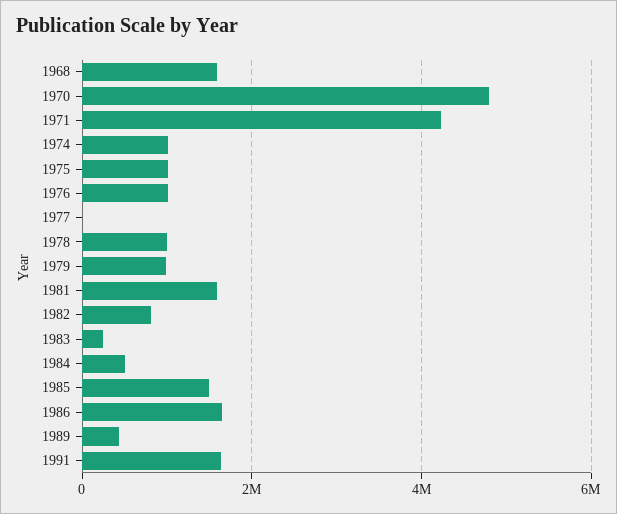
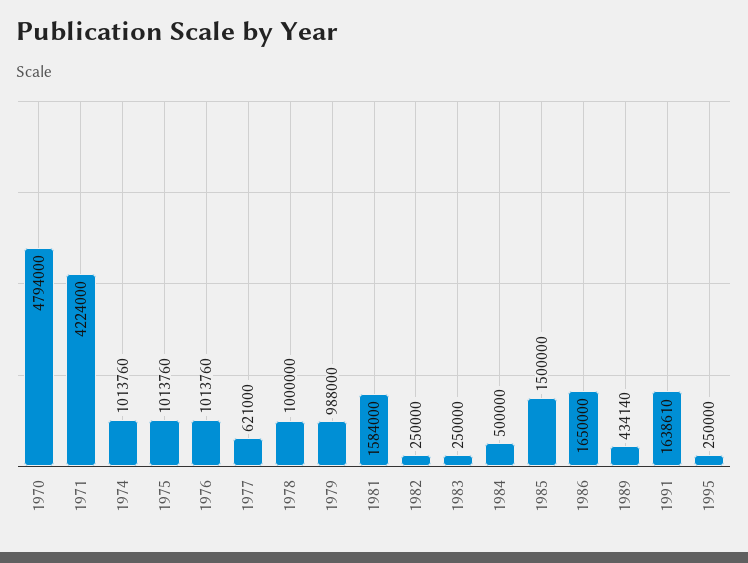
1968: 1600000 -> none
1977: 0 -> 621000
1982: 800000 -> 250000
1995: none -> 250000

